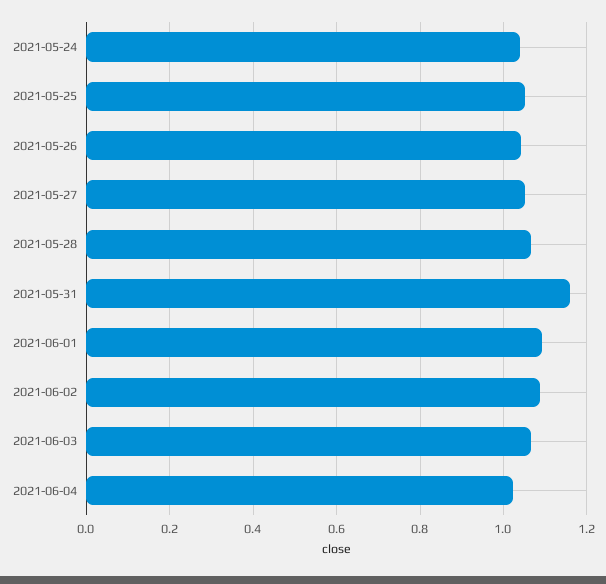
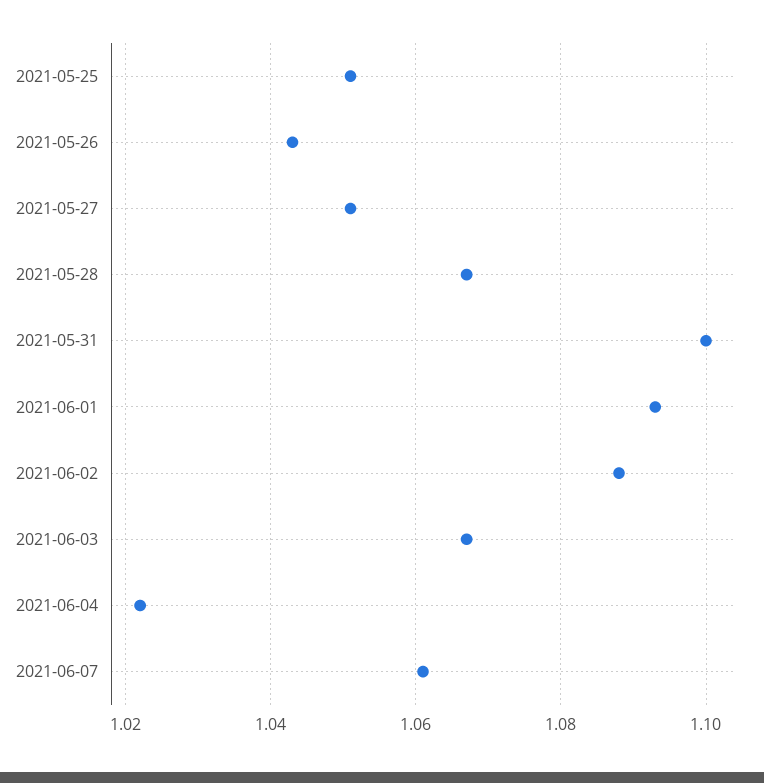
2021-05-24: 1.04 -> none
2021-05-31: 1.16 -> 1.1
2021-06-07: none -> 1.06

